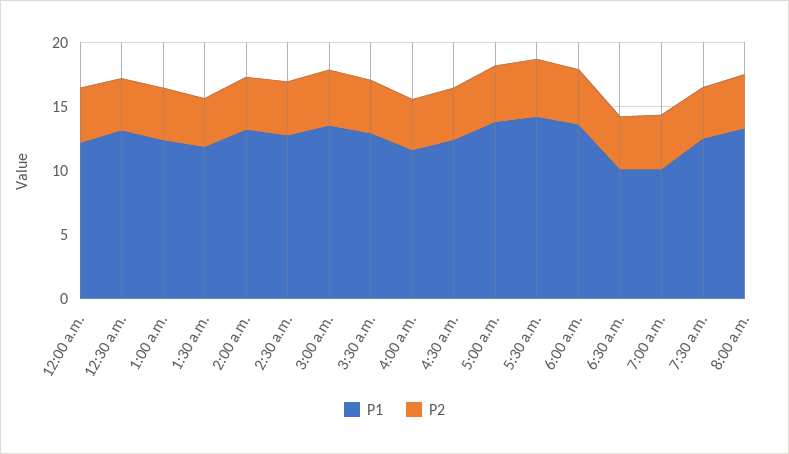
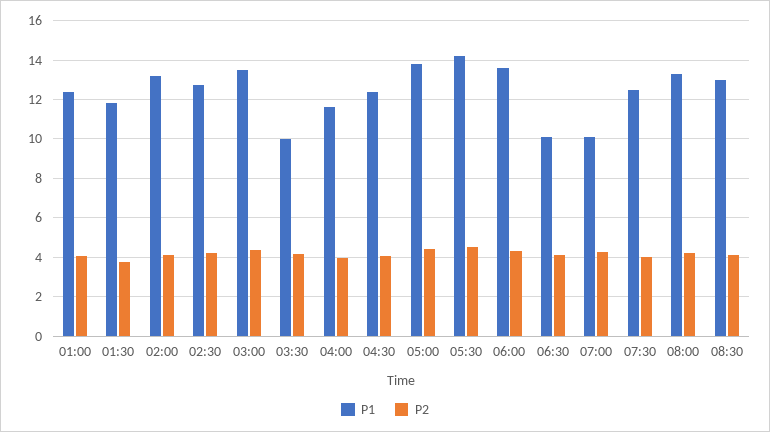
P1, 12:00 a.m.: 12 -> none
P2, 12:00 a.m.: 4 -> none
P1, 12:30 a.m.: 13 -> none
P2, 12:30 a.m.: 4 -> none
P1, 3:30 a.m.: 13 -> 10
P1, 08:30: none -> 13
P2, 08:30: none -> 4

